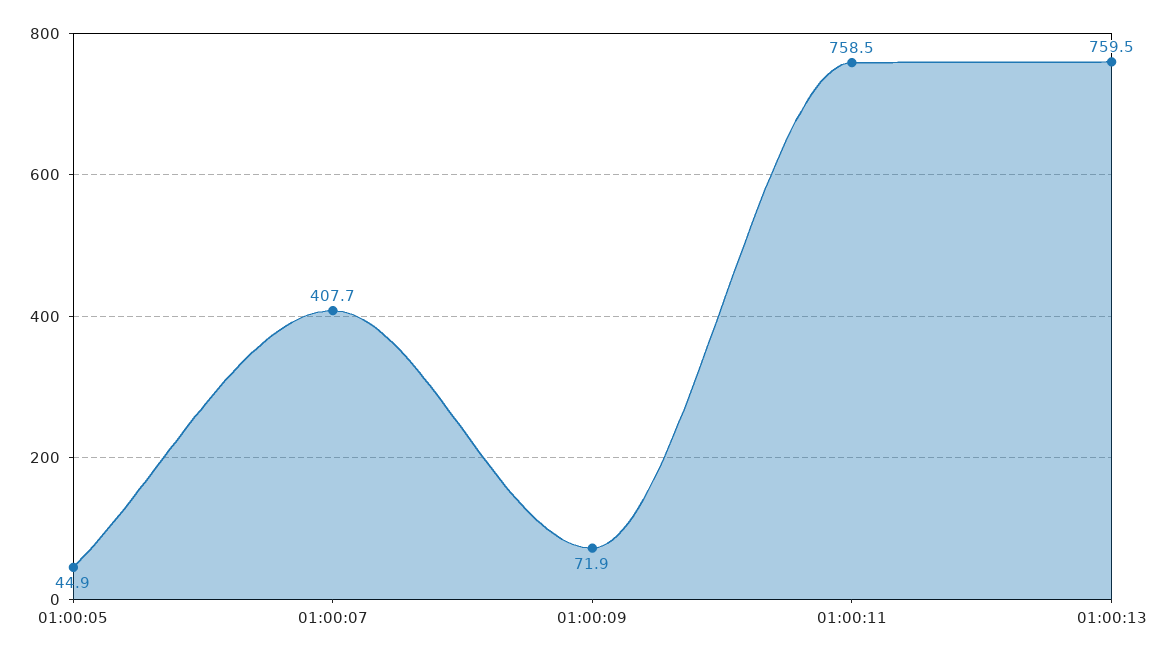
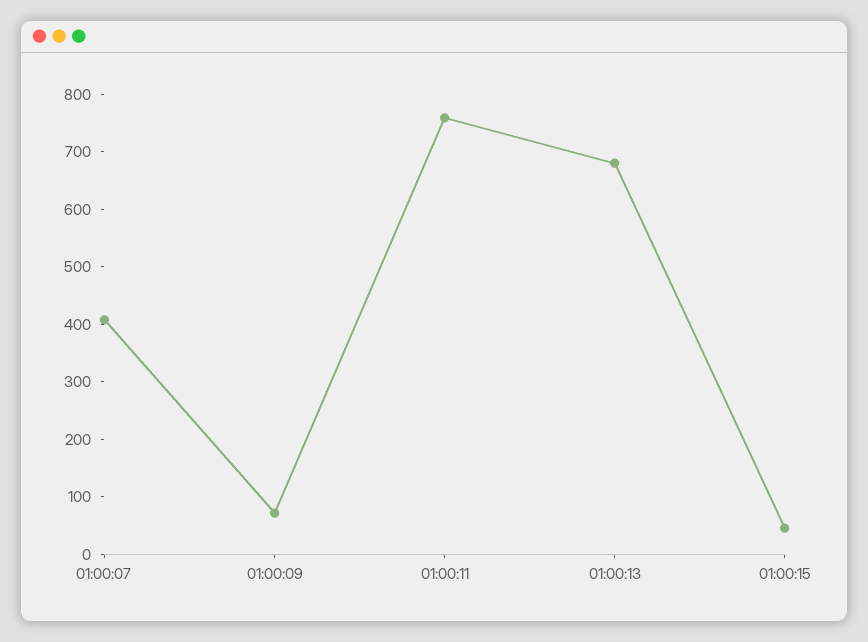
01:00:05: 44.9 -> none
01:00:13: 759.5 -> 680
01:00:15: none -> 40

